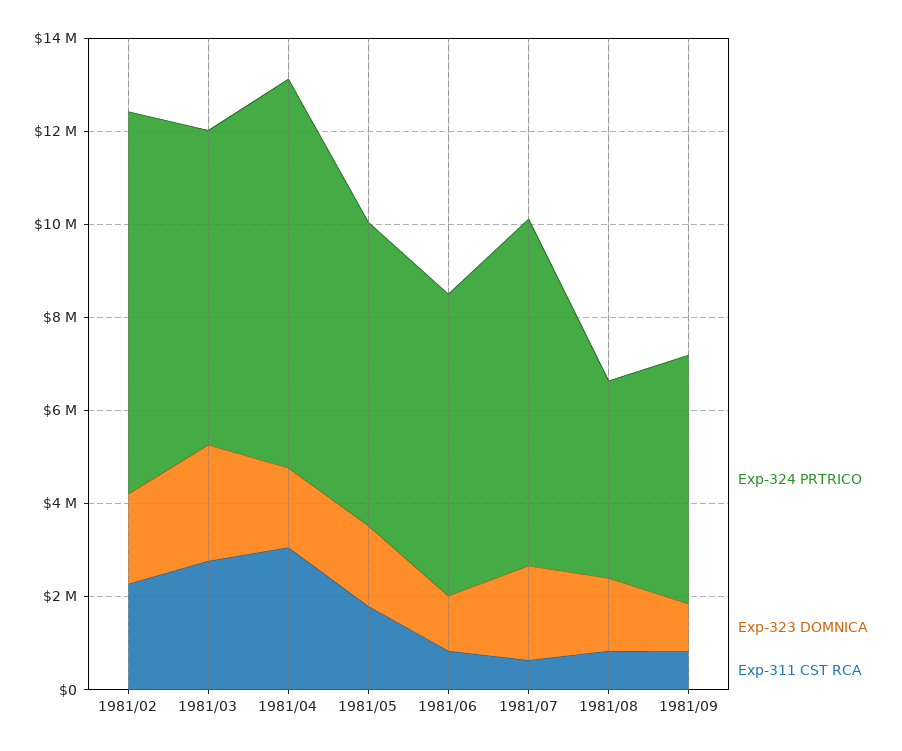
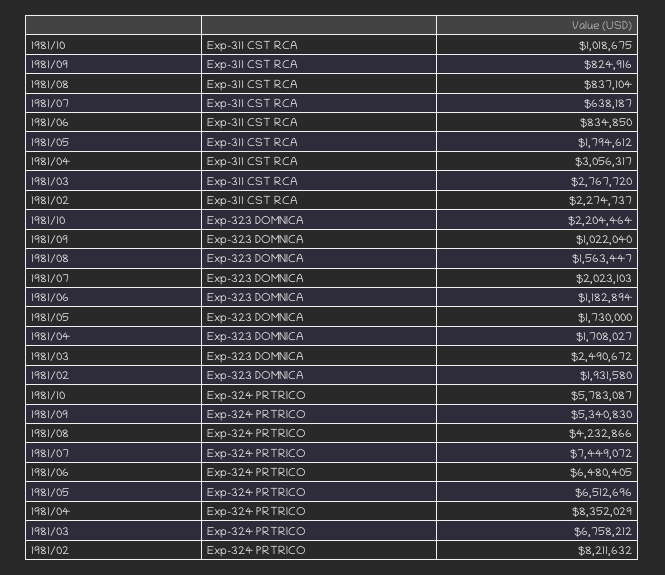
Exp-311 CST RCA, 1981/10: none -> 1018675
Exp-323 DOMNICA, 1981/10: none -> 2204464
Exp-324 PRTRICO, 1981/10: none -> 5783087

